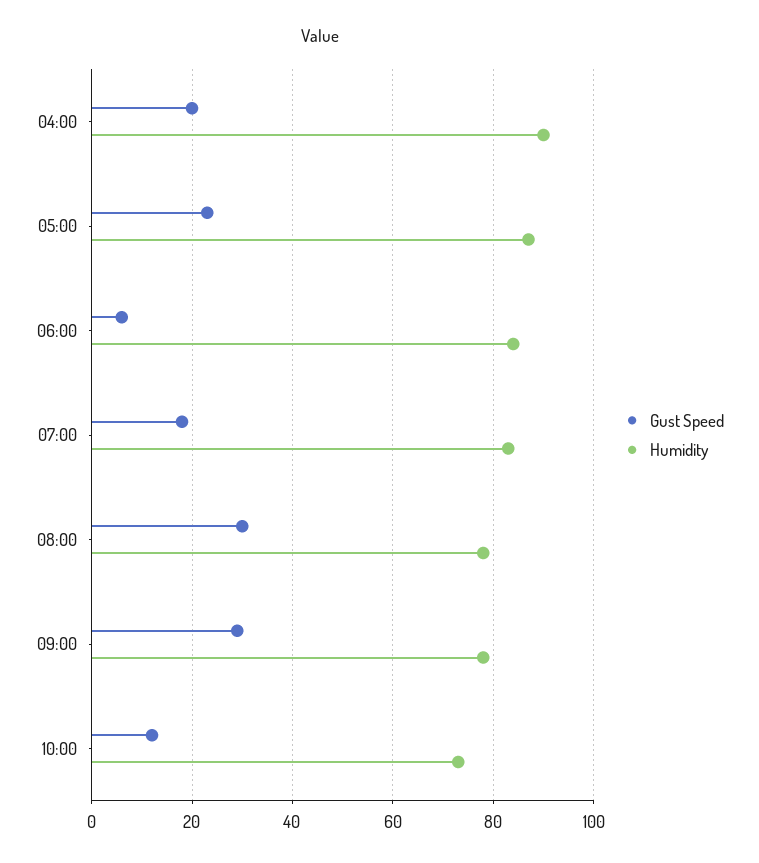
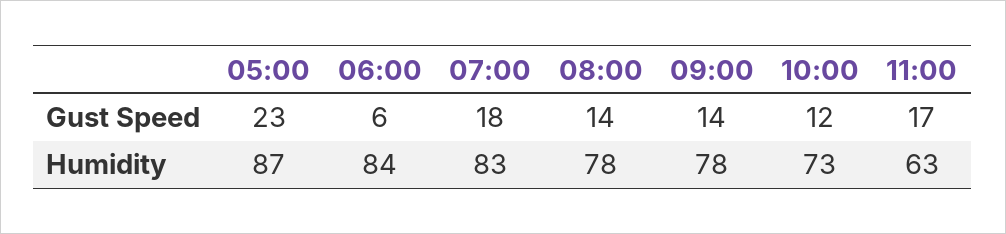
Gust Speed, 04:00: 20 -> none
Humidity, 04:00: 90 -> none
Gust Speed, 08:00: 30 -> 14
Gust Speed, 09:00: 30 -> 14
Gust Speed, 11:00: none -> 17
Humidity, 11:00: none -> 63

